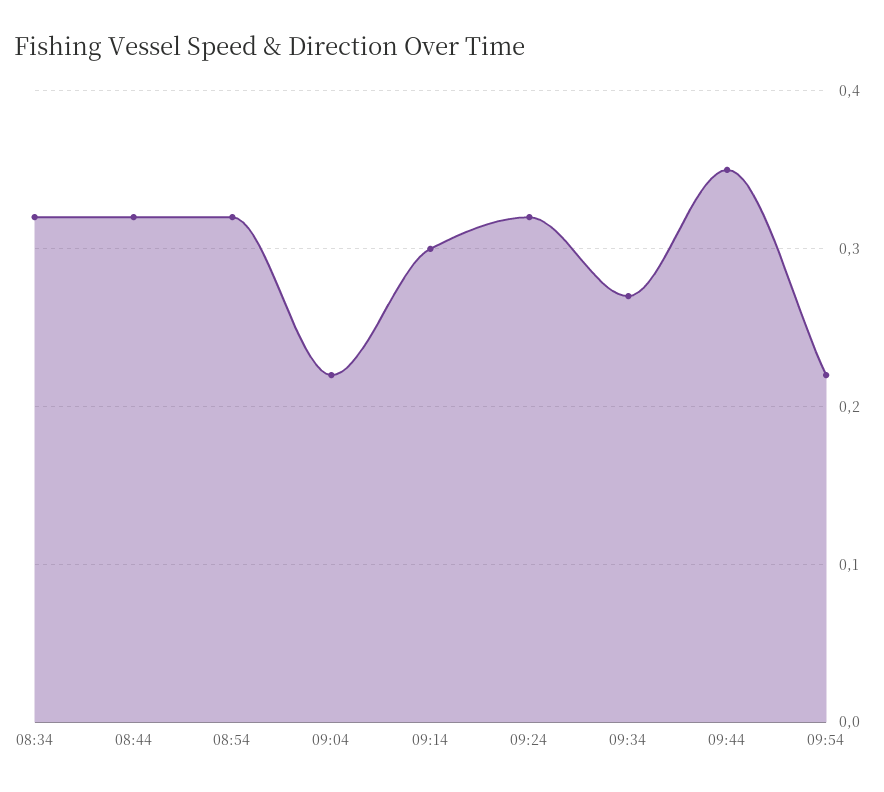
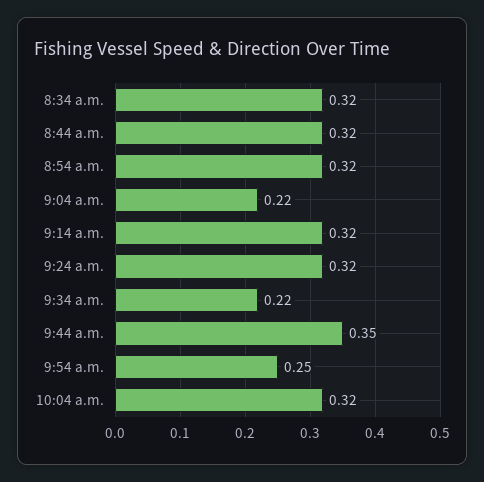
09:14: 0.3 -> 0.32
09:34: 0.27 -> 0.22
09:54: 0.22 -> 0.25
10:04 a.m.: none -> 0.32

